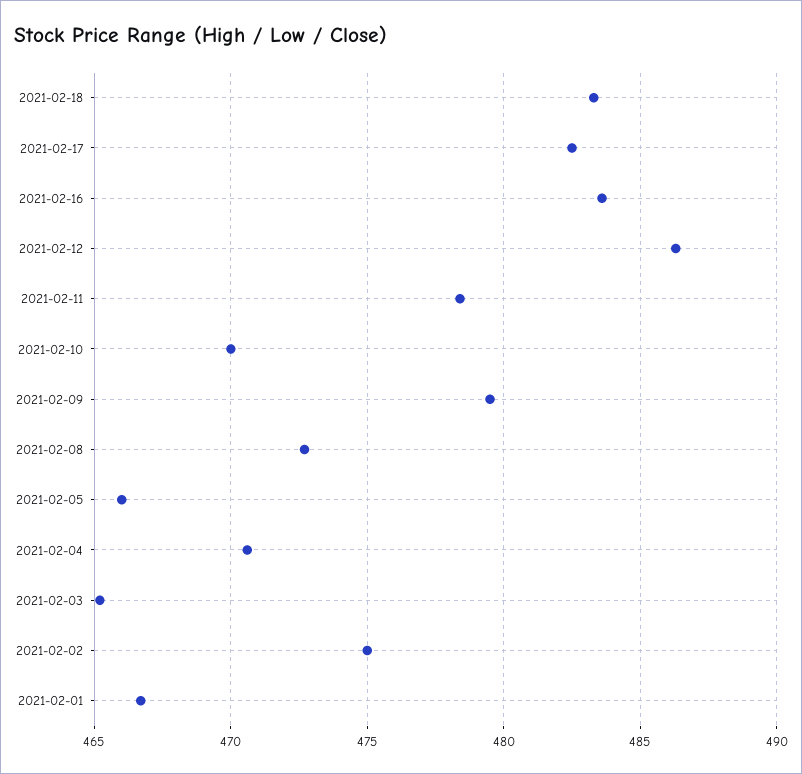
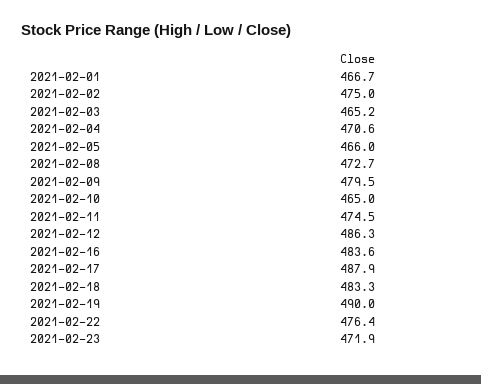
2021-02-17: 482.5 -> 487.9
2021-02-11: 478.5 -> 474.5
2021-02-10: 470 -> 465
2021-02-19: none -> 490
2021-02-22: none -> 476.4
2021-02-23: none -> 471.9

